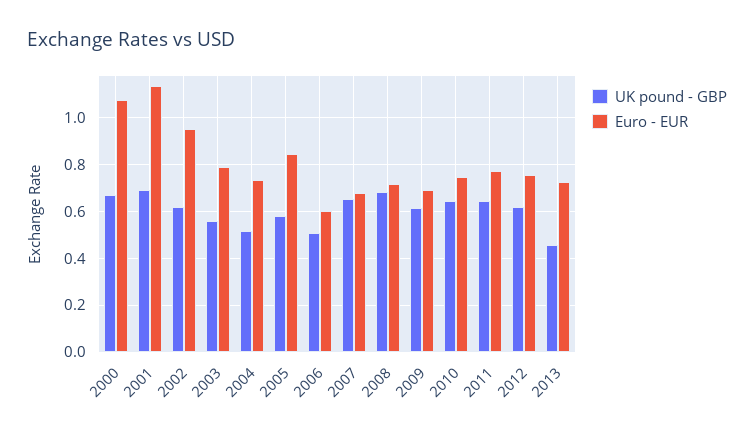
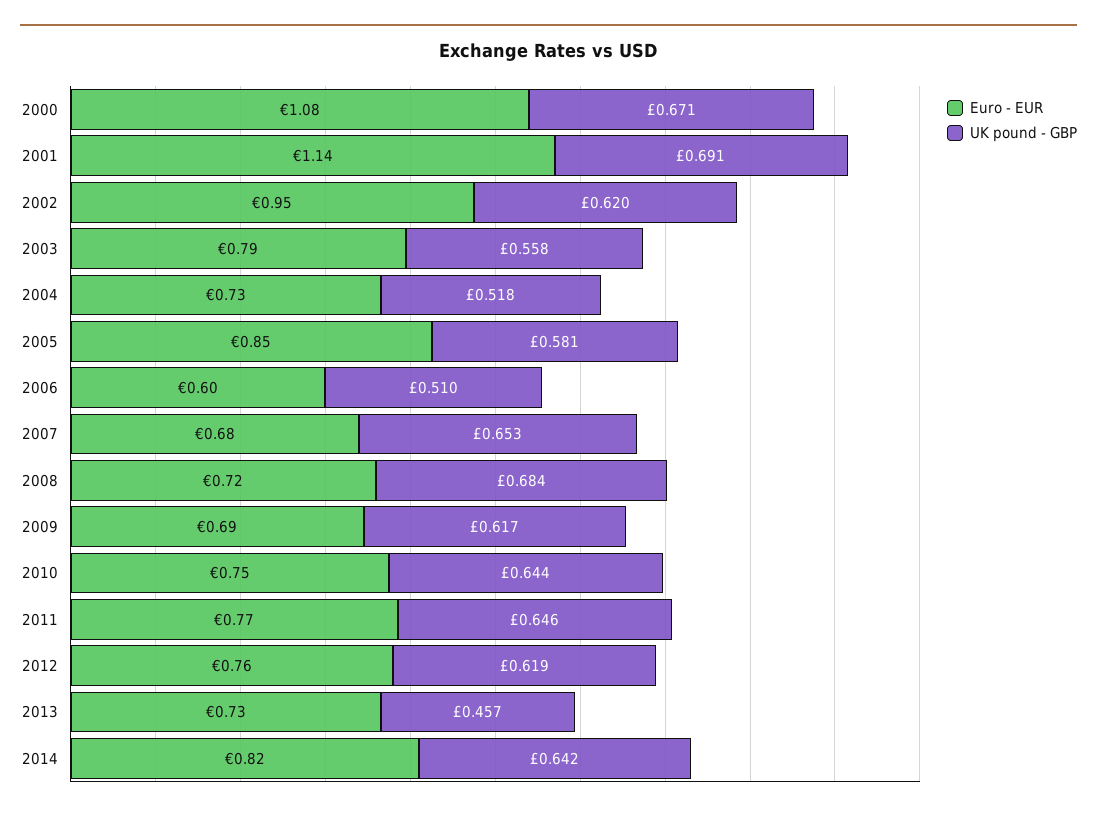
Euro - EUR, 2014: none -> 0.82
UK pound - GBP, 2014: none -> 0.642

